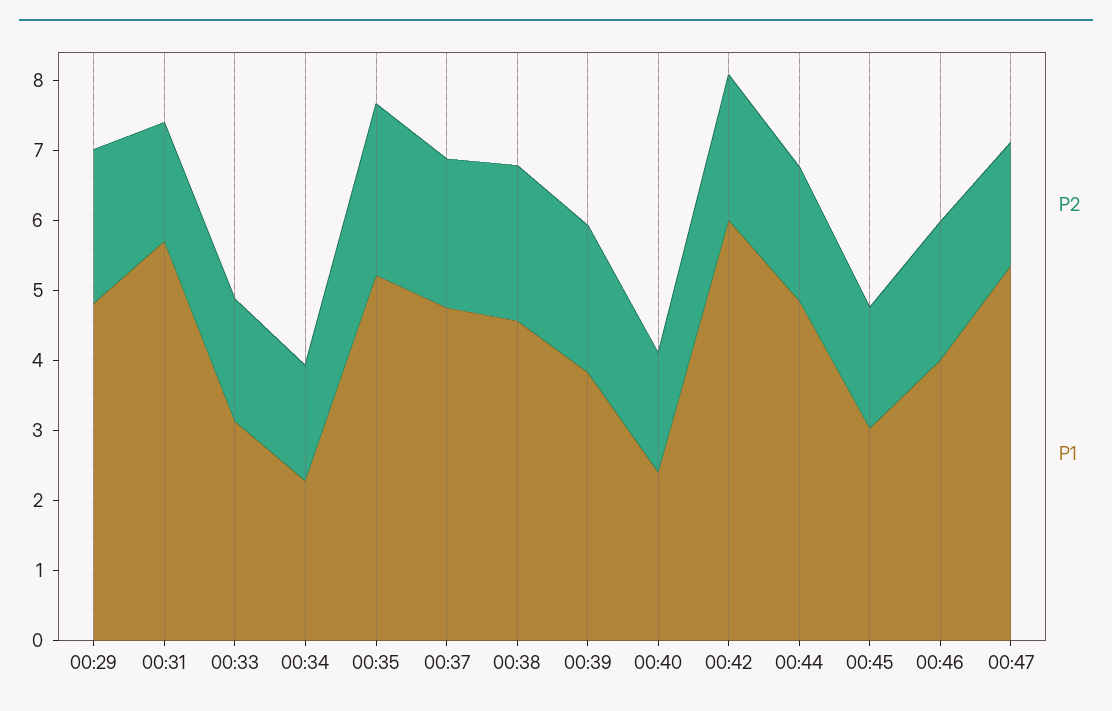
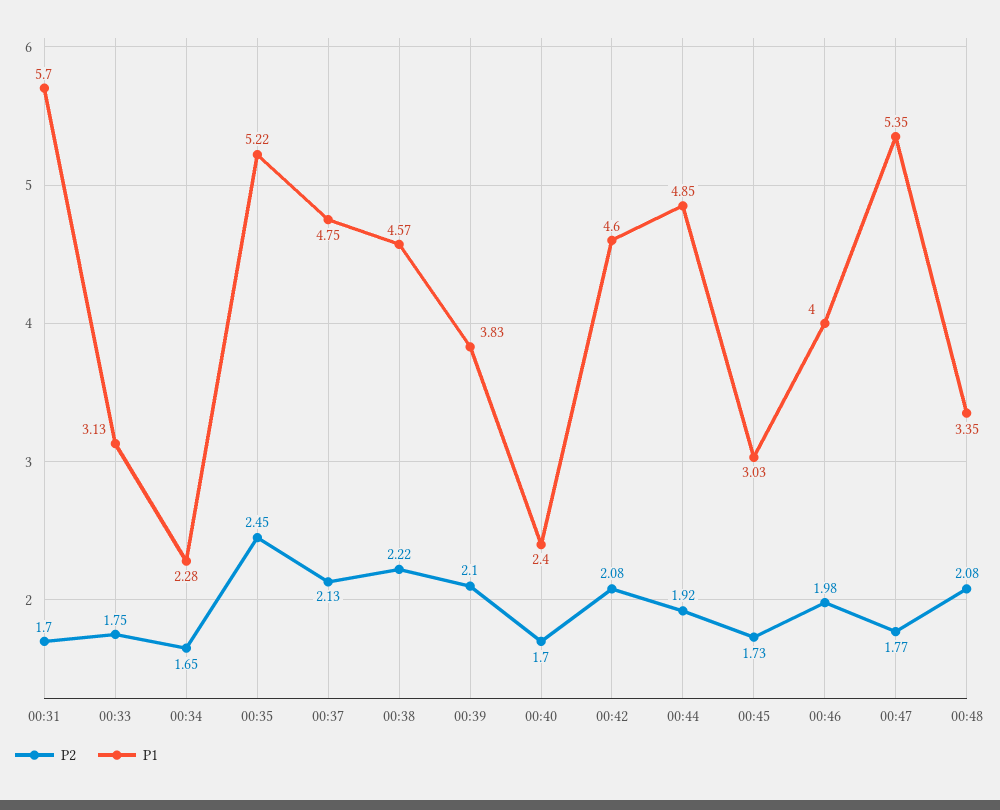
P2, 00:29: 2.2 -> none
P1, 00:29: 4.8 -> none
P1, 00:42: 6 -> 4.6
P2, 00:48: none -> 2.08
P1, 00:48: none -> 3.35

